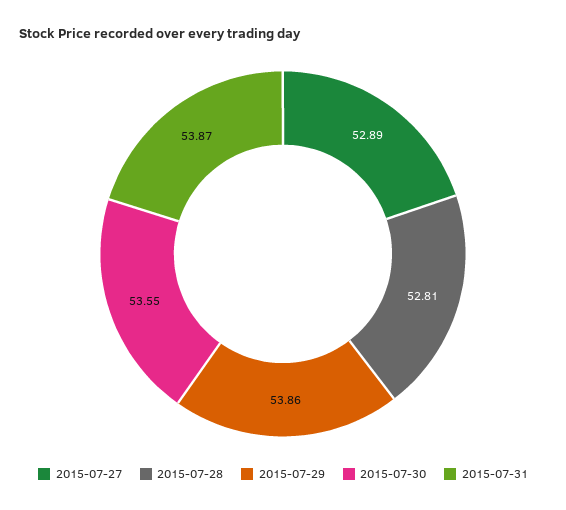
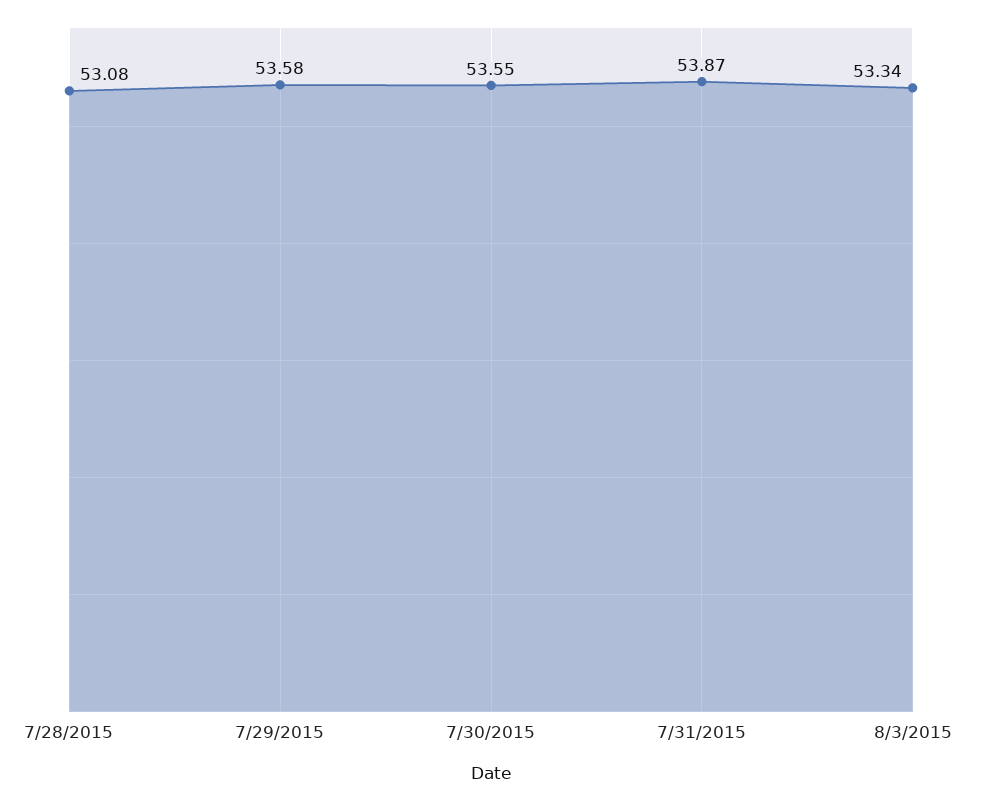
2015-07-27: 52.89 -> none
2015-07-28: 52.81 -> 53.08
2015-07-29: 53.86 -> 53.58
8/3/2015: none -> 53.34

